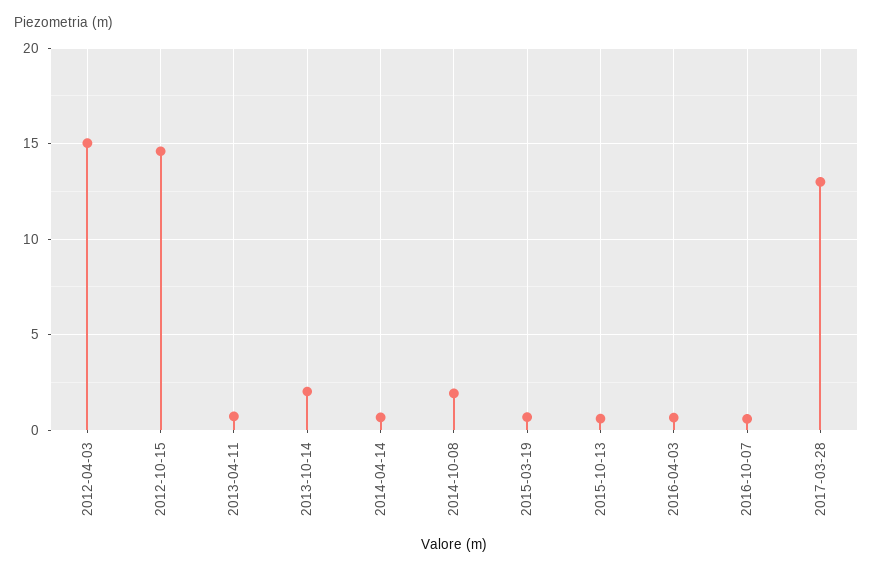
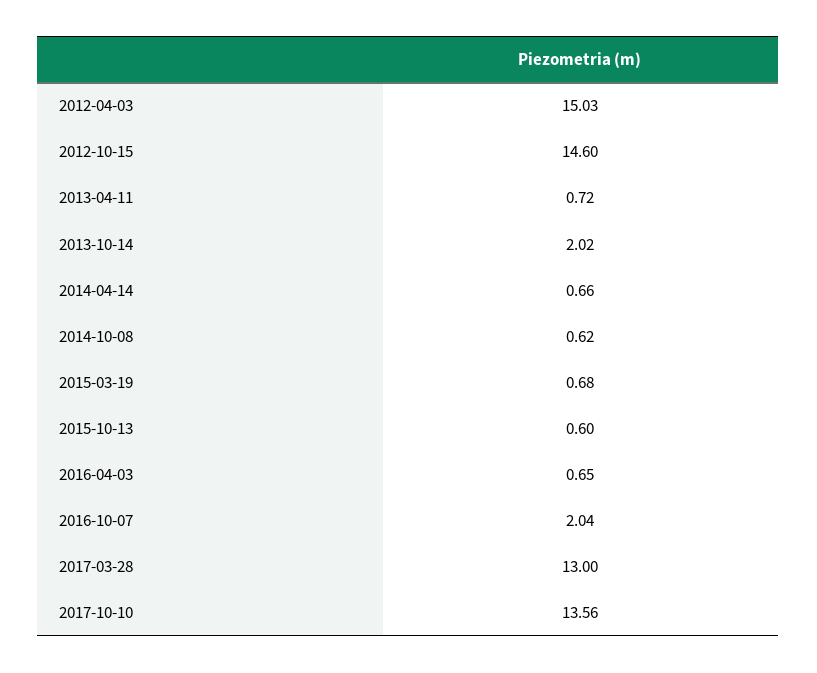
2014-10-08: 2 -> 0.62
2016-10-07: 0.5 -> 2.04
2017-10-10: none -> 13.56

